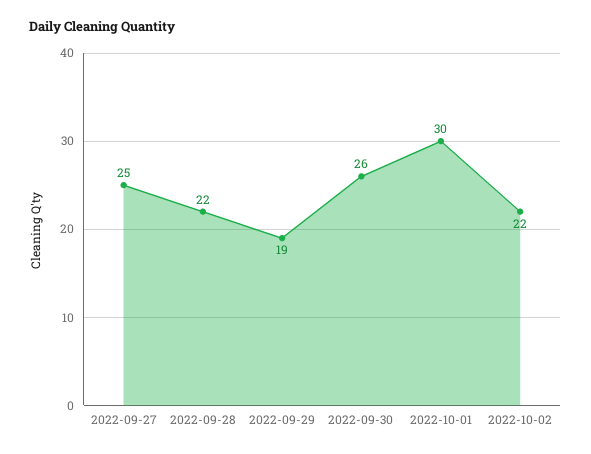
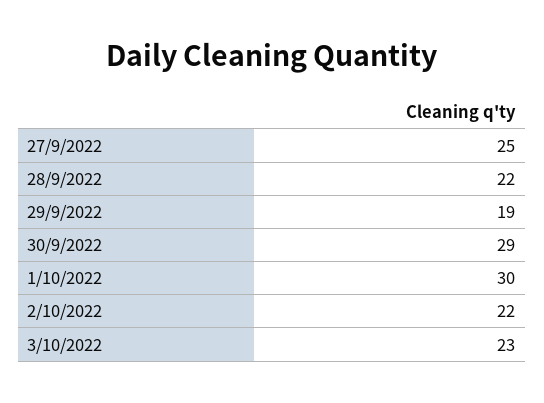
2022-09-30: 26 -> 29
3/10/2022: none -> 23

